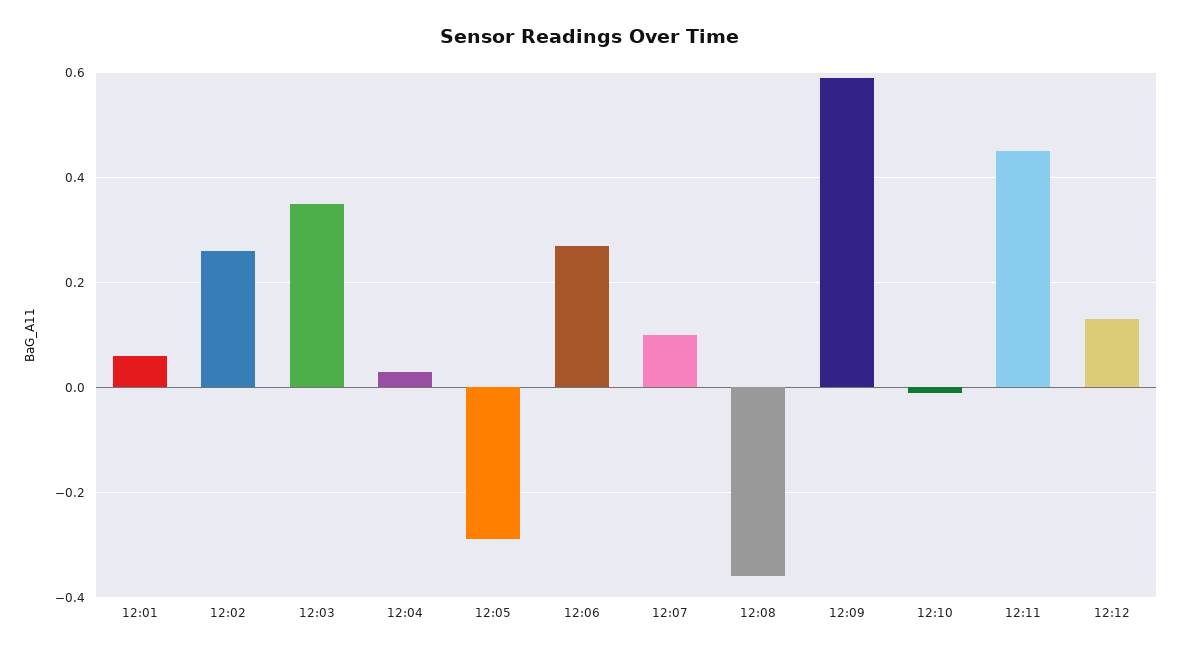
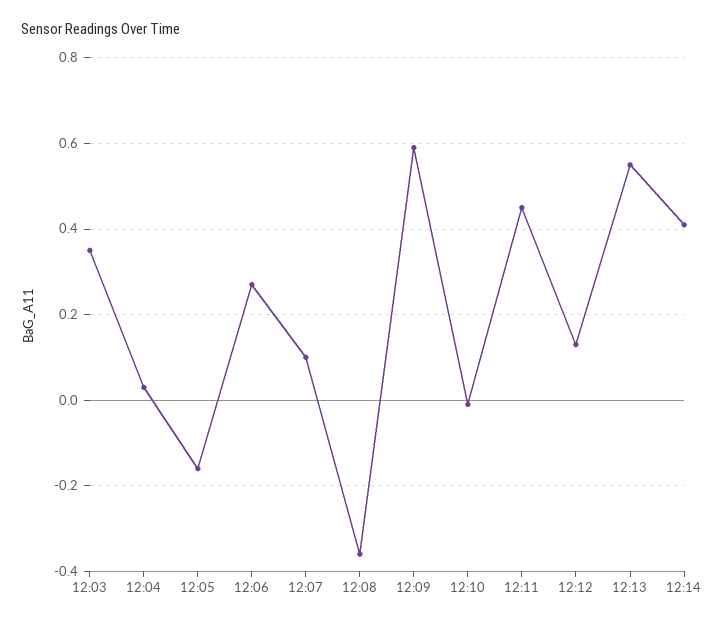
12:01: 0.05 -> none
12:02: 0.25 -> none
12:05: -0.3 -> -0.15
12:13: none -> 0.55
12:14: none -> 0.4

